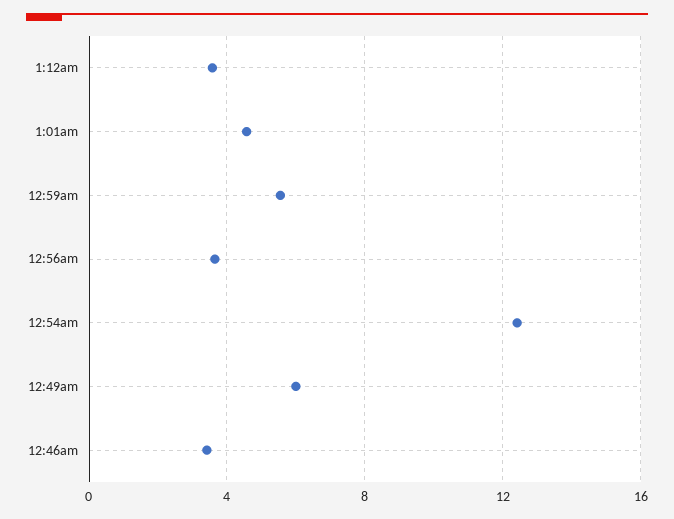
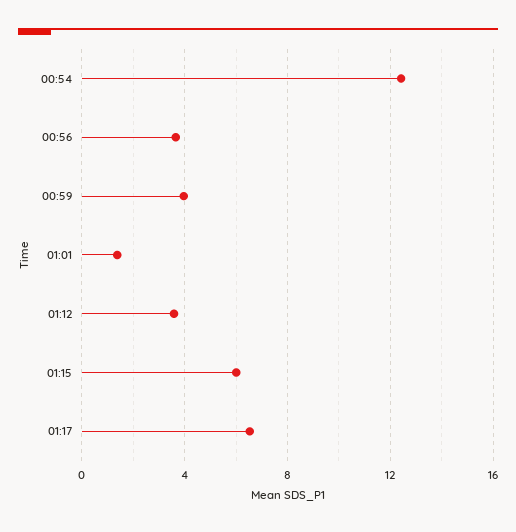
1:01am: 4.5 -> 1.5
12:59am: 5.5 -> 4
12:49am: 6 -> none
12:46am: 3.5 -> none
01:15: none -> 6
01:17: none -> 6.5

